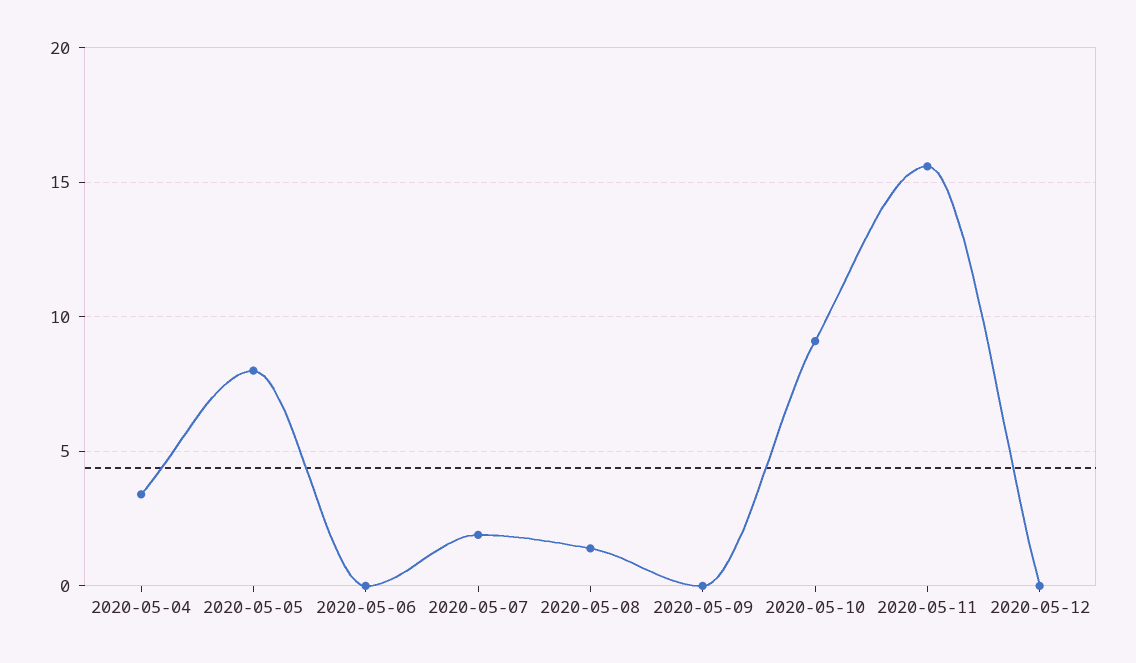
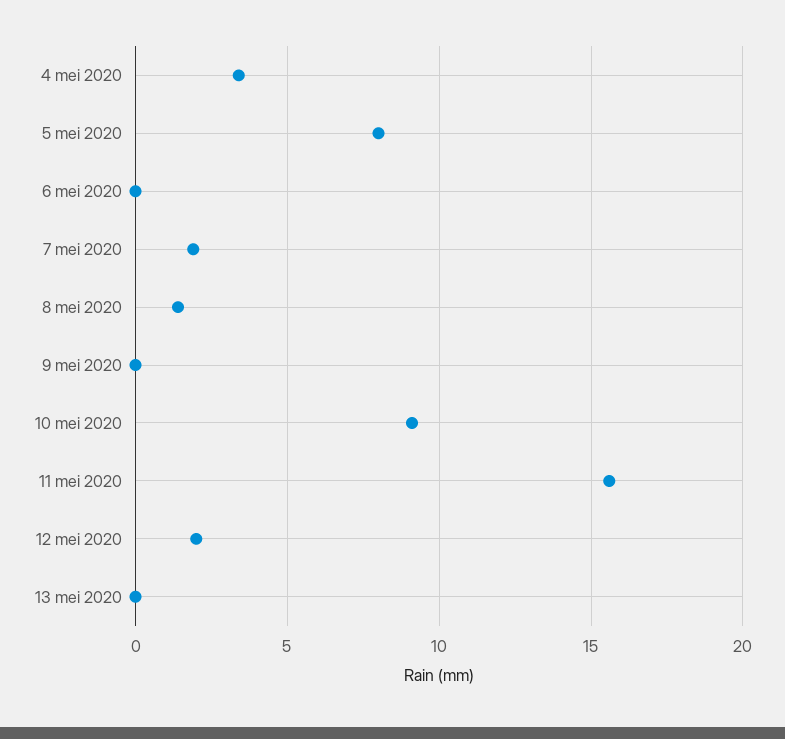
2020-05-12: 0 -> 2
13 mei 2020: none -> 0

